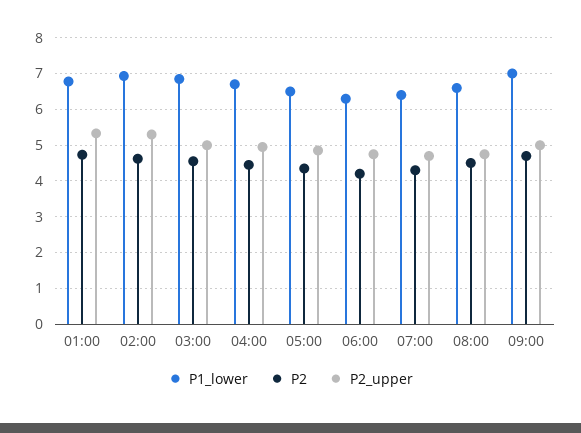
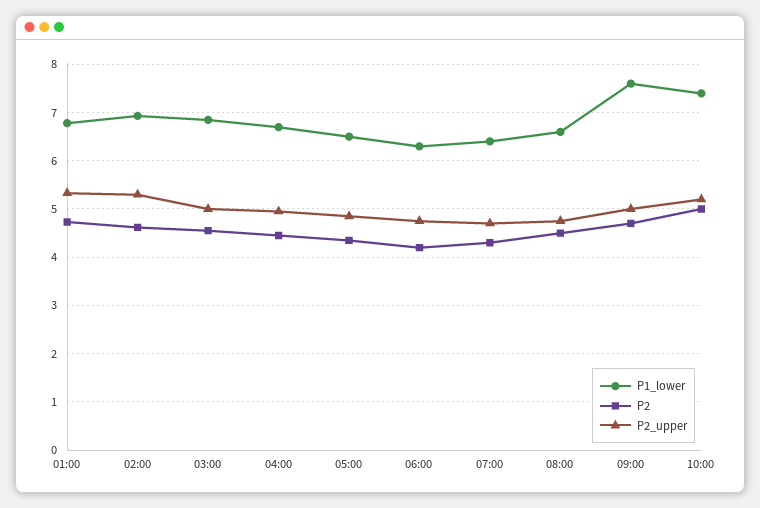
P1_lower, 09:00: 7 -> 7.6
P1_lower, 10:00: none -> 7.4
P2, 10:00: none -> 5
P2_upper, 10:00: none -> 5.2

